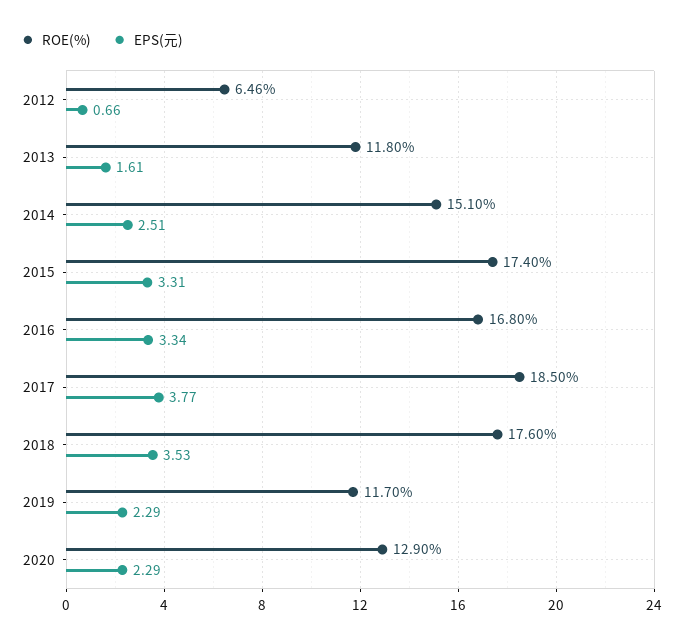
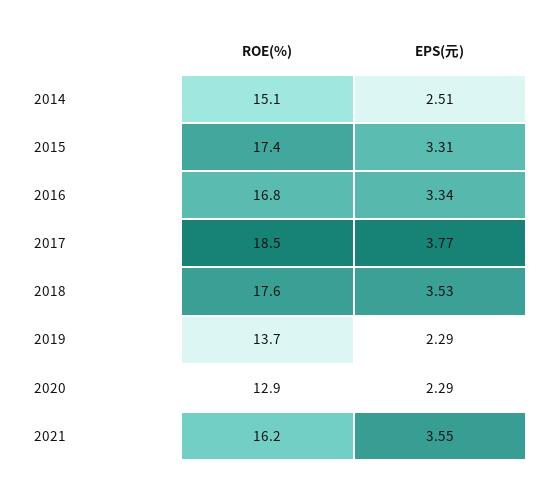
ROE(%), 2012: 6.46 -> none
EPS(元), 2012: 0.66 -> none
ROE(%), 2013: 11.8 -> none
EPS(元), 2013: 1.61 -> none
ROE(%), 2019: 11.7 -> 13.7
ROE(%), 2021: none -> 16.2
EPS(元), 2021: none -> 3.55

